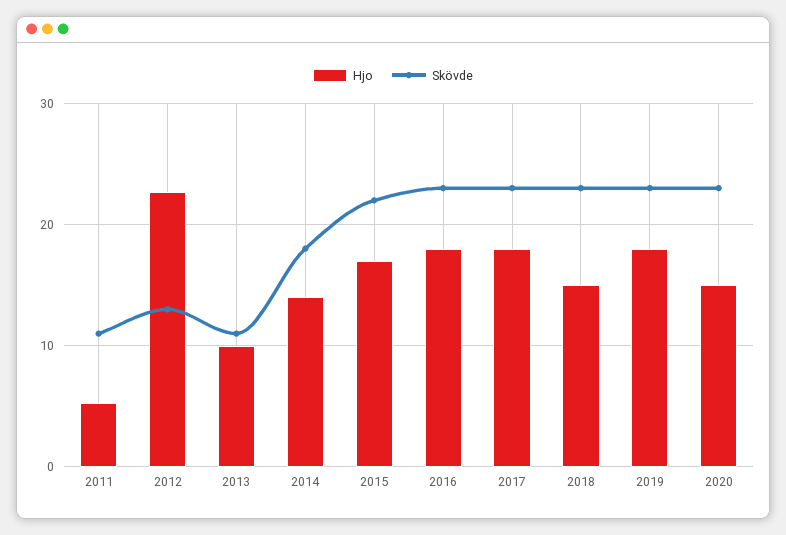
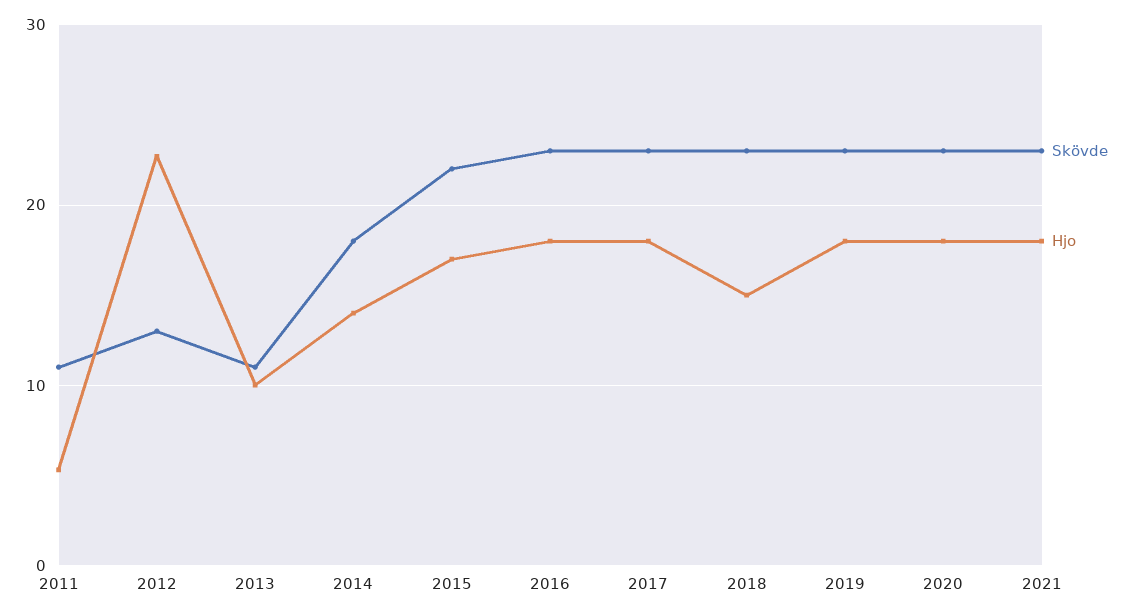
Hjo, 2020: 15 -> 18
Skövde, 2021: none -> 23
Hjo, 2021: none -> 18

